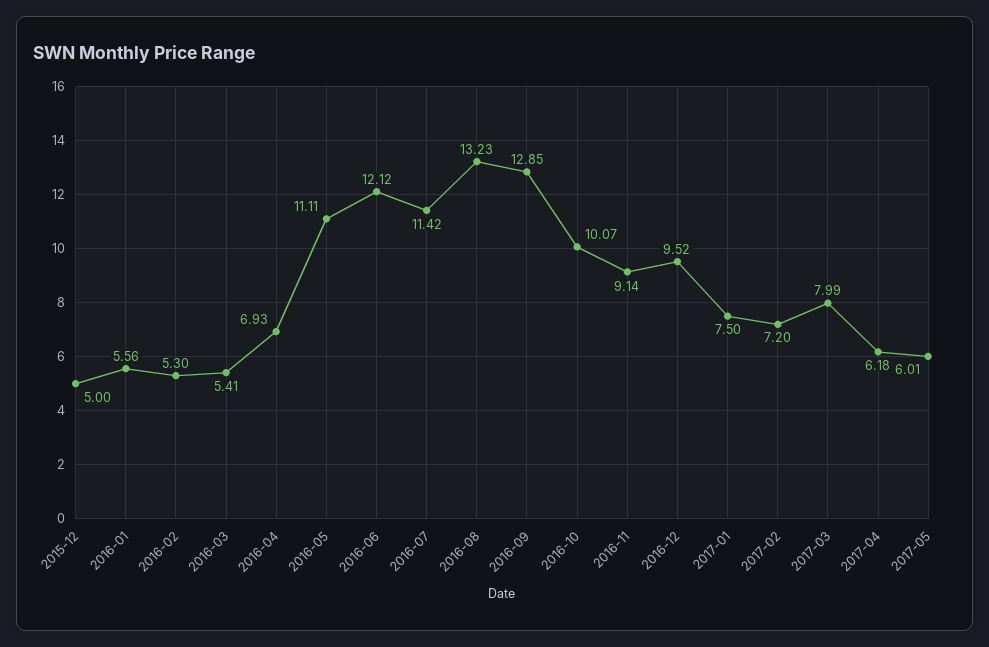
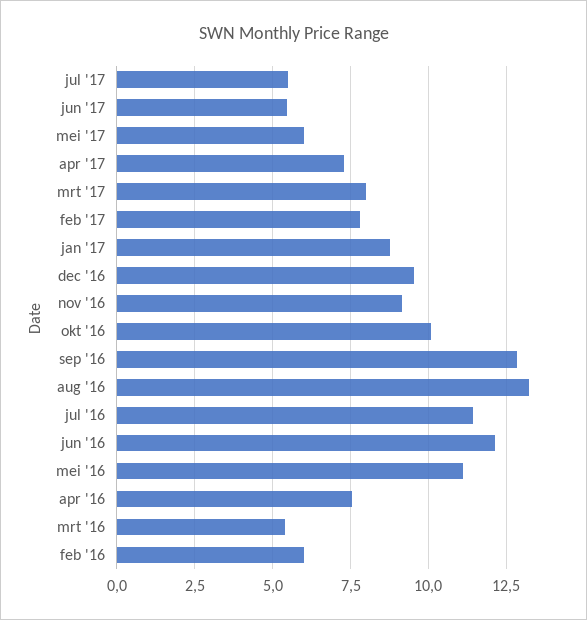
2015-12: 5 -> none
2016-01: 5.56 -> none
2016-02: 5.3 -> 6
2016-04: 6.93 -> 7.5
2017-01: 7.5 -> 8.75
2017-02: 7.2 -> 7.75
2017-04: 6.18 -> 7.25
jul '17: none -> 5.5
jun '17: none -> 5.5

